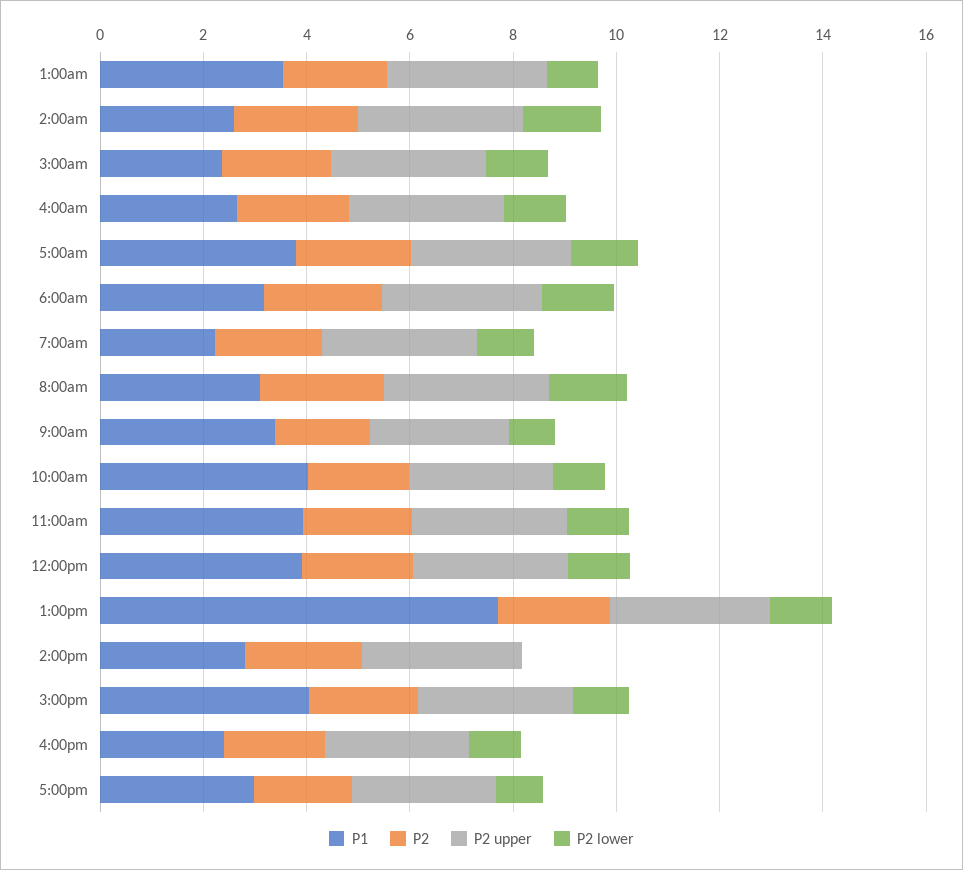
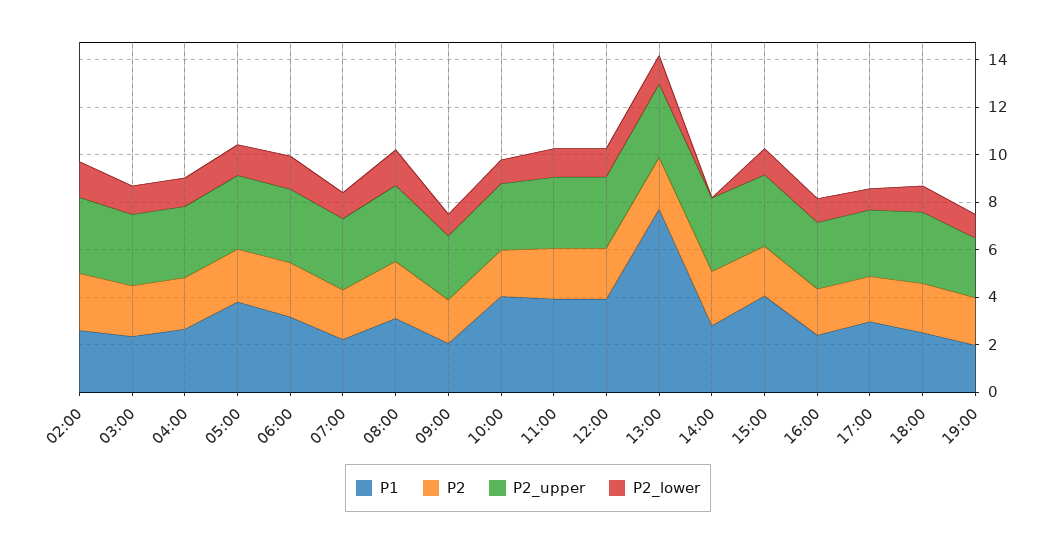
P1, 1:00am: 3.5 -> none
P2, 1:00am: 2 -> none
P2 upper, 1:00am: 3 -> none
P2 lower, 1:00am: 1 -> none
P1, 9:00am: 3.5 -> 2
P1, 18:00: none -> 2.5
P2, 18:00: none -> 2
P2 upper, 18:00: none -> 3
P2 lower, 18:00: none -> 1
P1, 19:00: none -> 2
P2, 19:00: none -> 2
P2 upper, 19:00: none -> 2.5
P2 lower, 19:00: none -> 1

